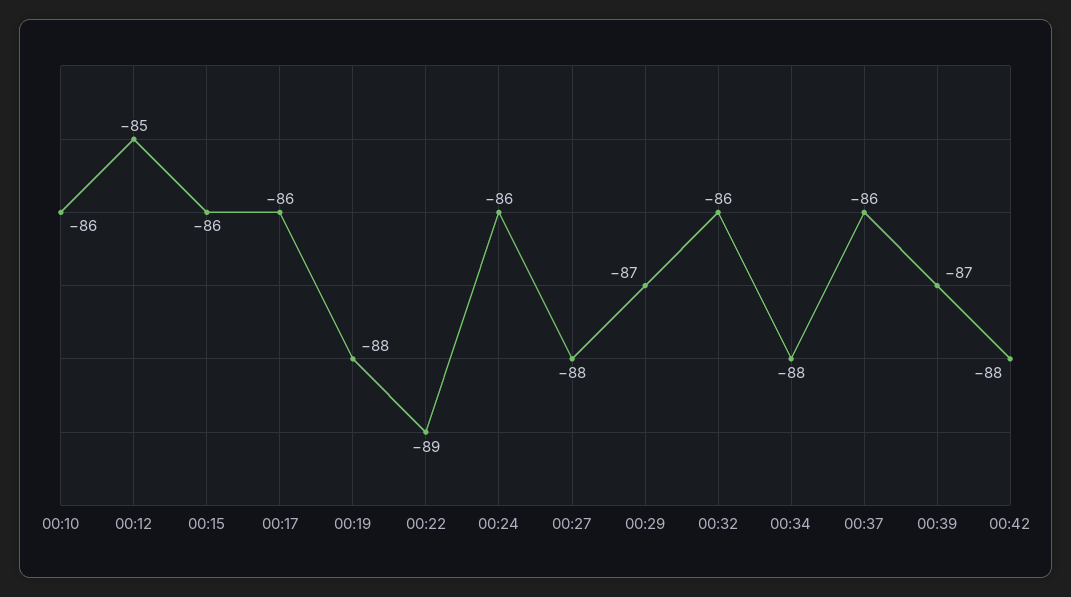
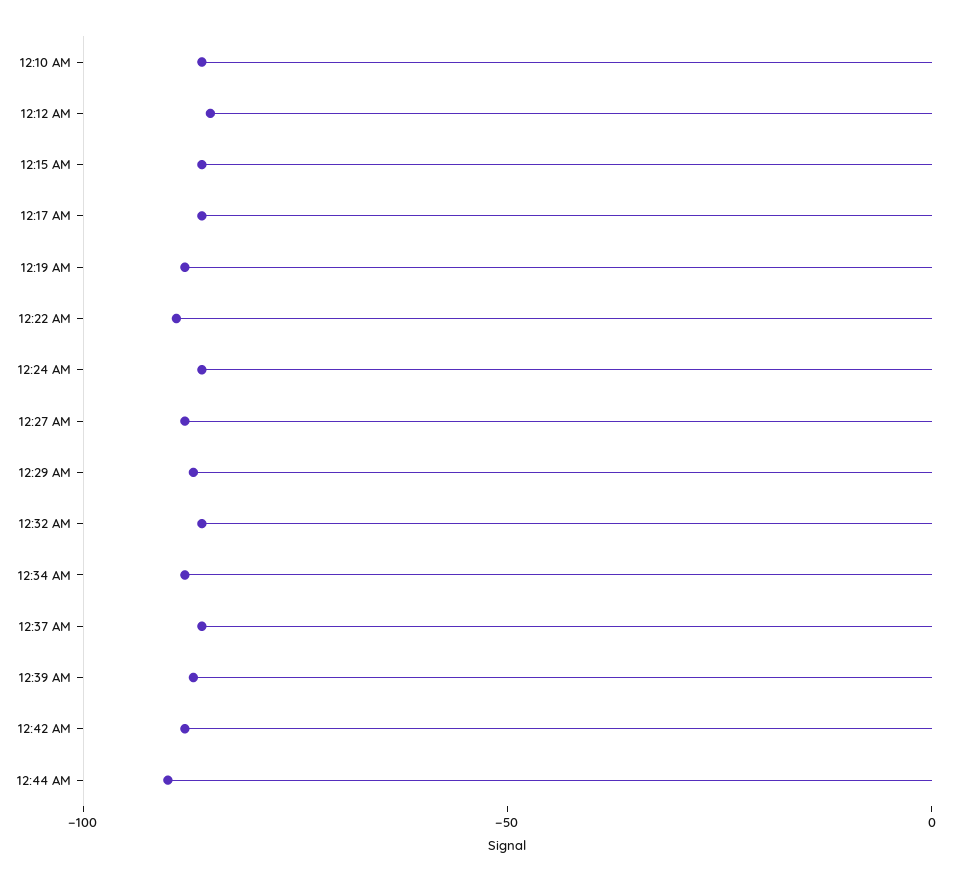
12:44 AM: none -> -90

